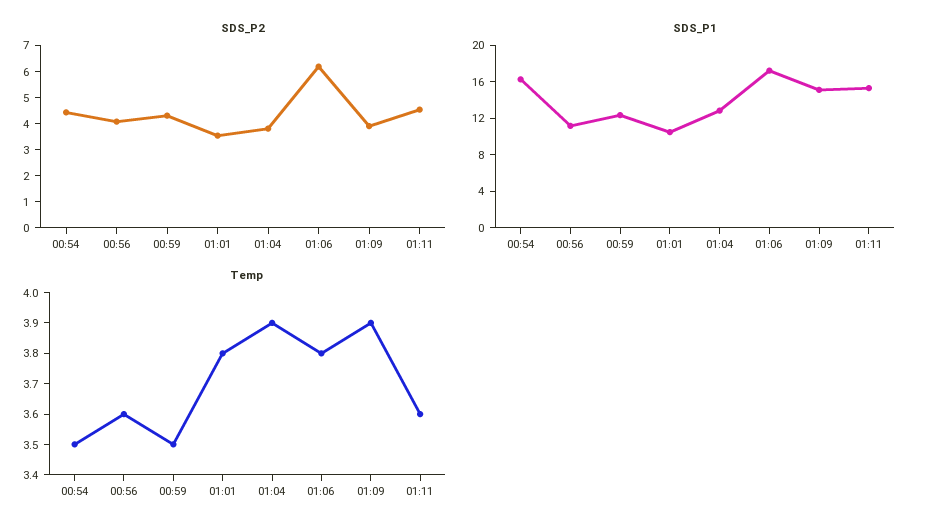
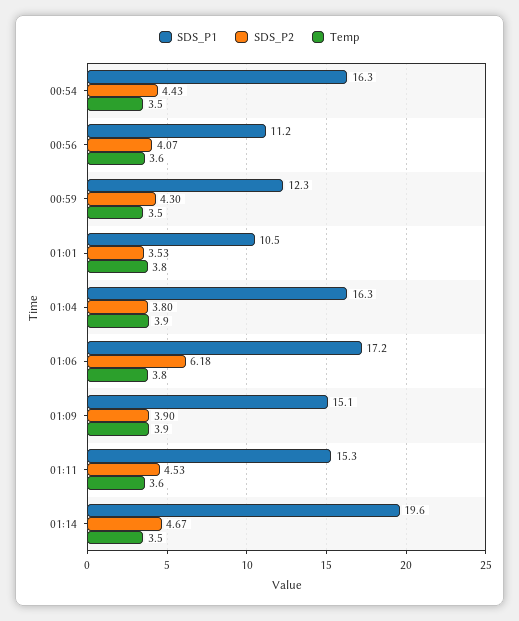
SDS_P1, 01:04: 13 -> 16.3
SDS_P1, 01:14: none -> 19.6
SDS_P2, 01:14: none -> 4.67
Temp, 01:14: none -> 3.5

